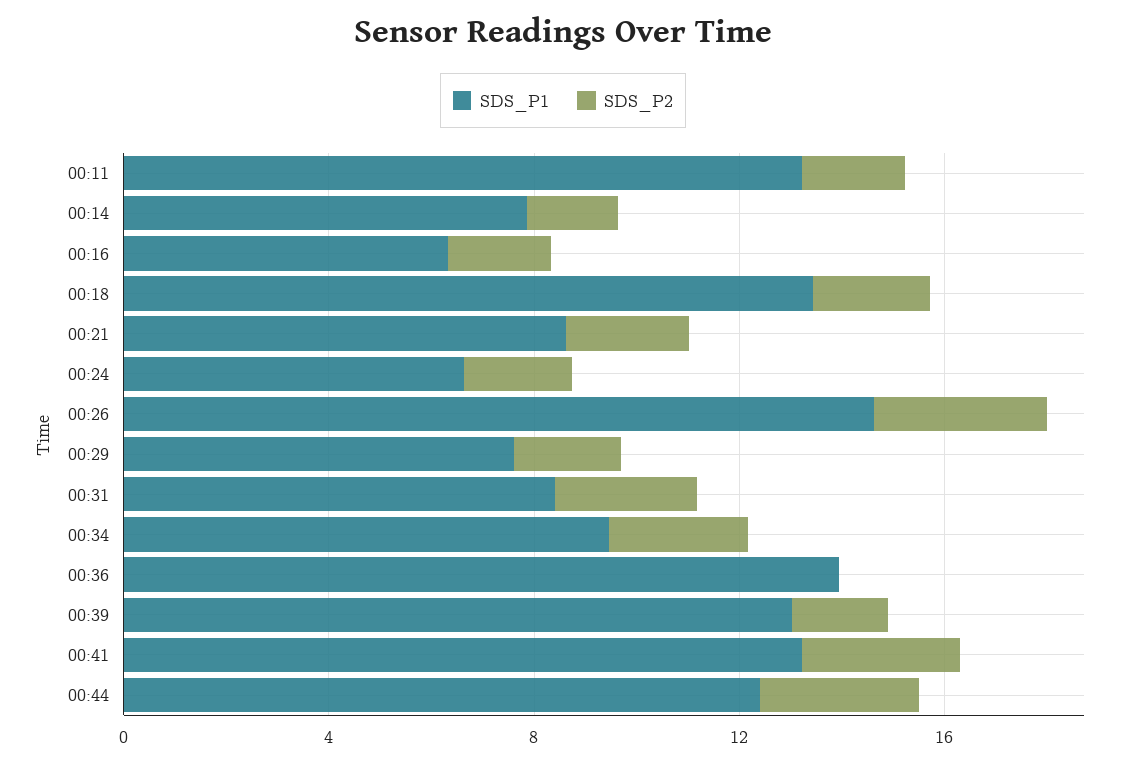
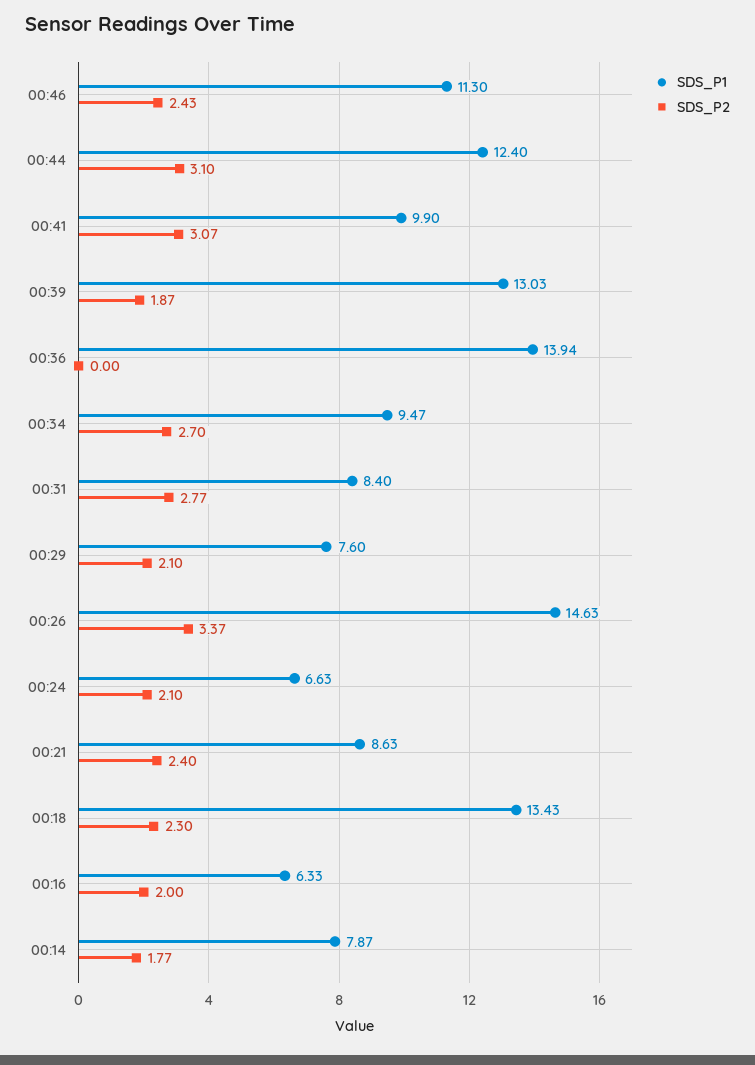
SDS_P1, 00:11: 13 -> none
SDS_P2, 00:11: 2 -> none
SDS_P1, 00:41: 13 -> 9.9
SDS_P1, 00:46: none -> 11.3
SDS_P2, 00:46: none -> 2.43

